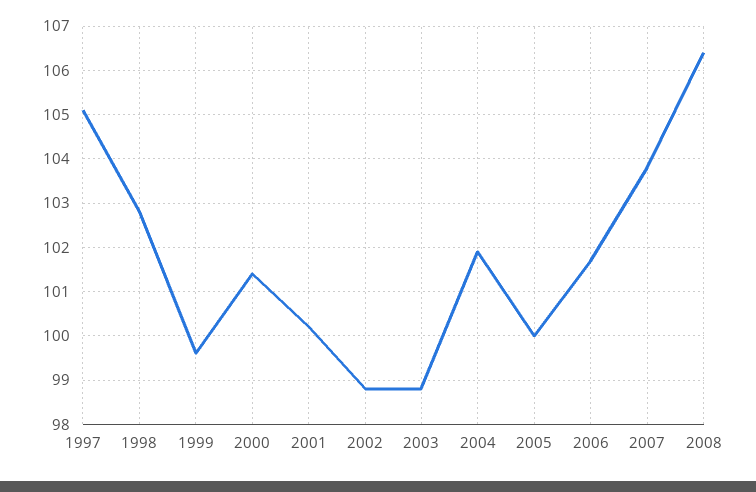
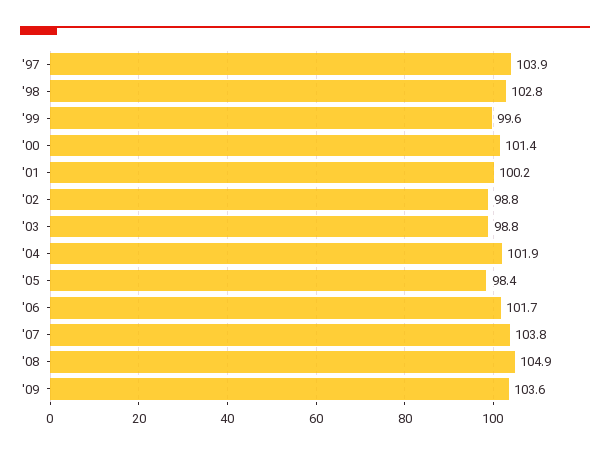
1997: 105 -> 103.9
2005: 100 -> 98.4
2008: 106.5 -> 104.9
'09: none -> 103.6

